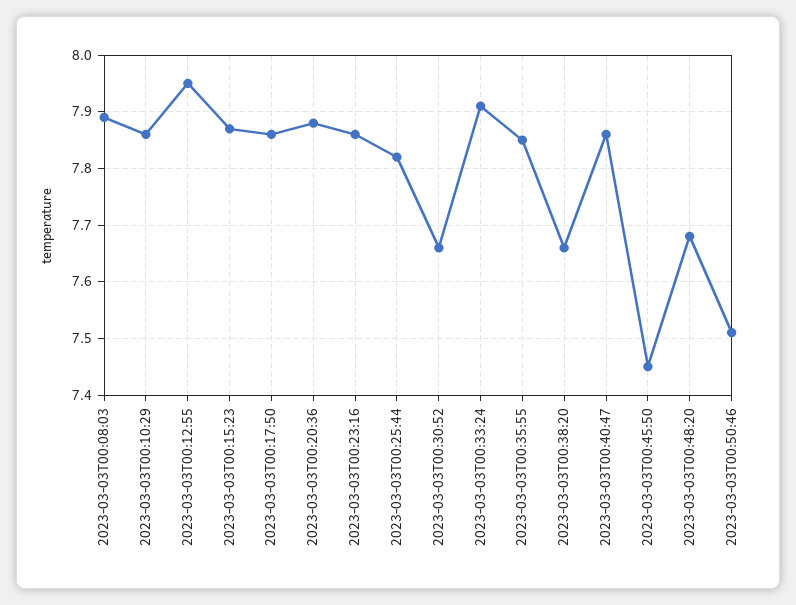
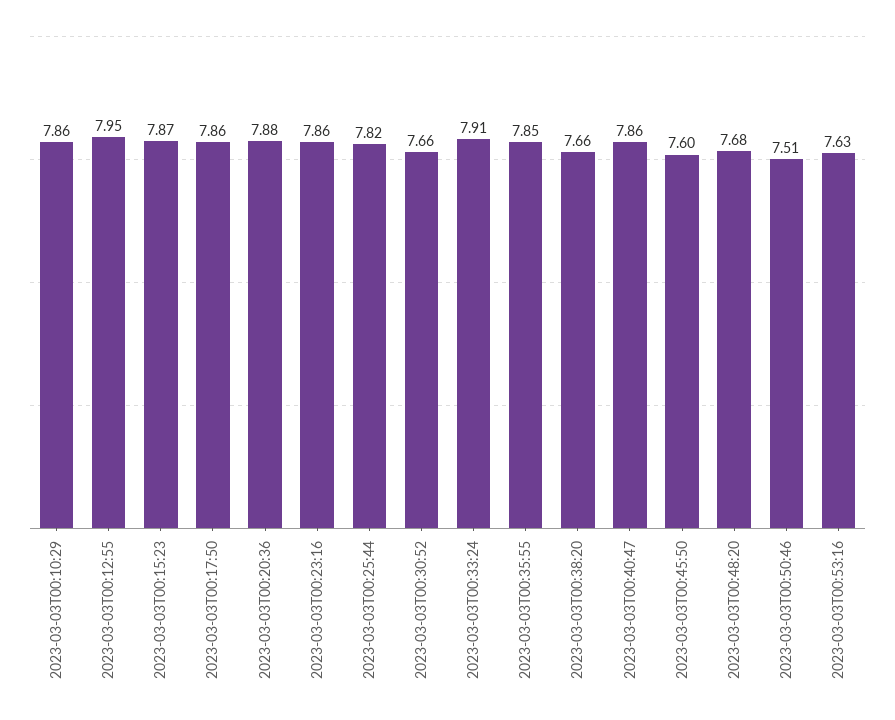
2023-03-03T00:08:03: 7.9 -> none
2023-03-03T00:45:50: 7.45 -> 7.6
2023-03-03T00:53:16: none -> 7.63

